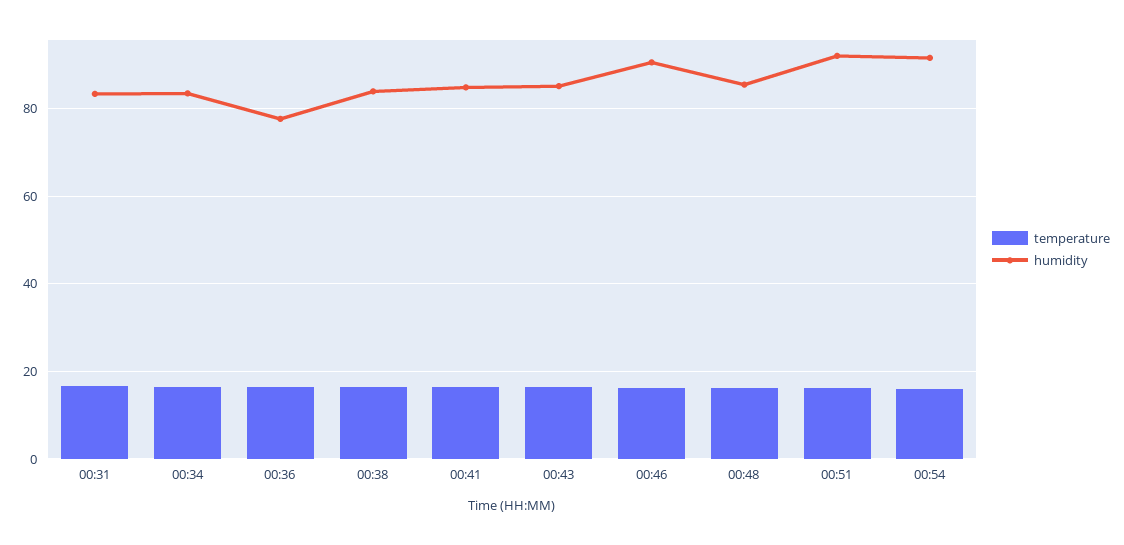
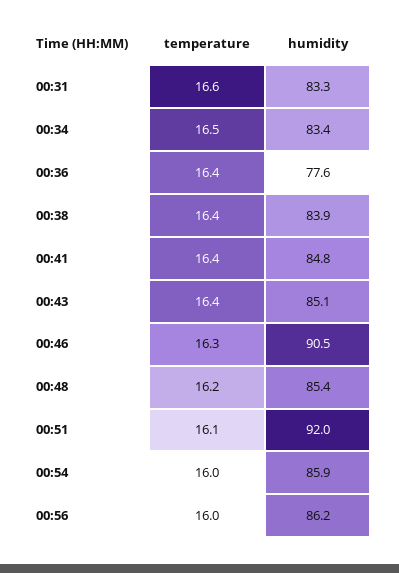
humidity, 00:54: 92 -> 85.9
temperature, 00:56: none -> 16
humidity, 00:56: none -> 86.2

